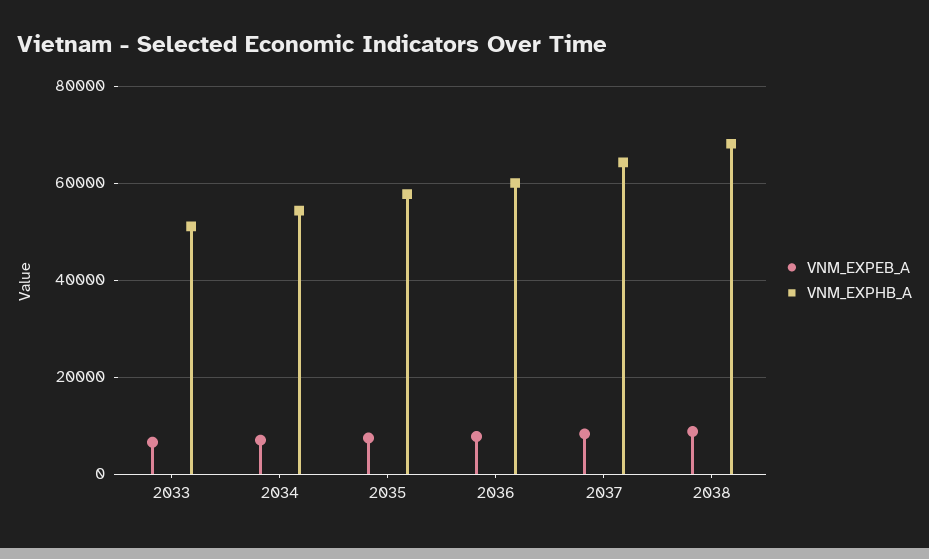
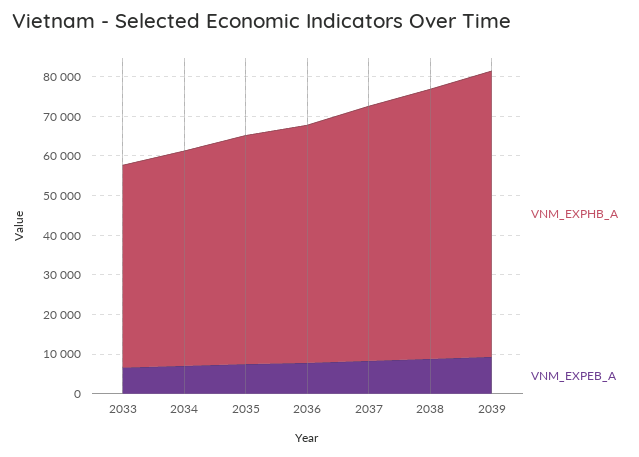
VNM_EXPHB_A, 2039: none -> 72500
VNM_EXPEB_A, 2039: none -> 10000

